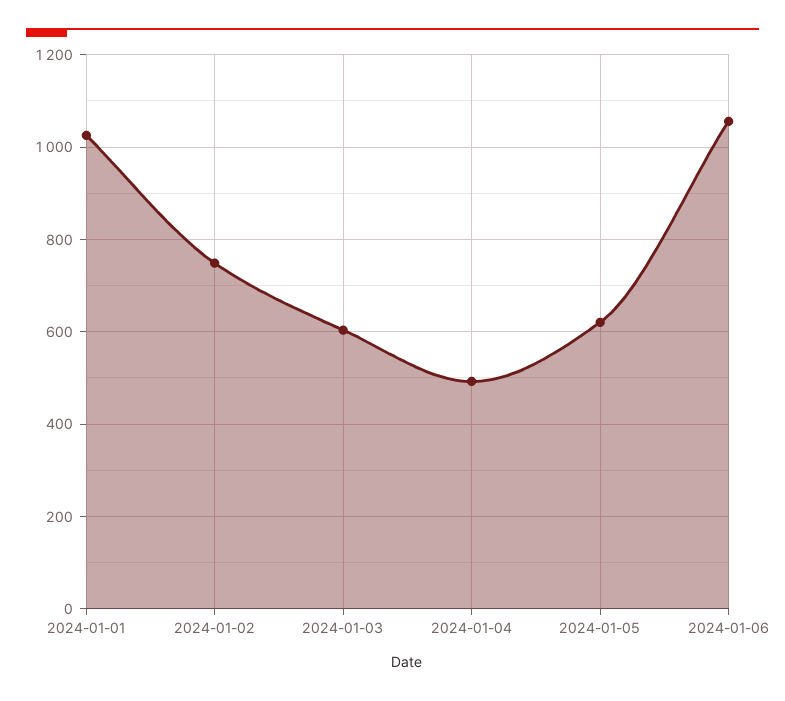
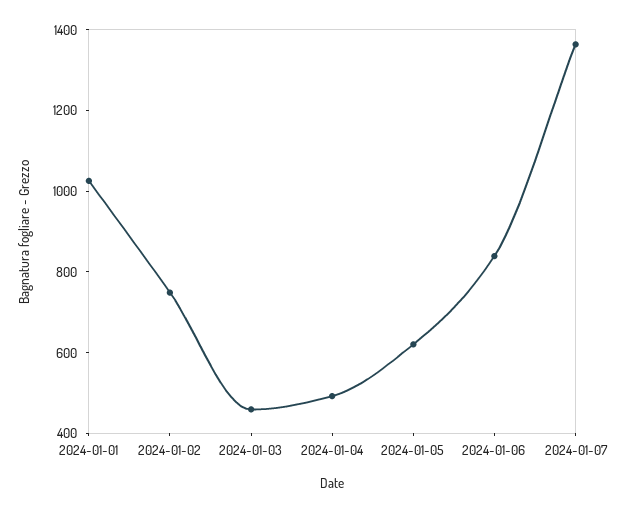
2024-01-03: 600 -> 450
2024-01-06: 1060 -> 850
2024-01-07: none -> 1350

